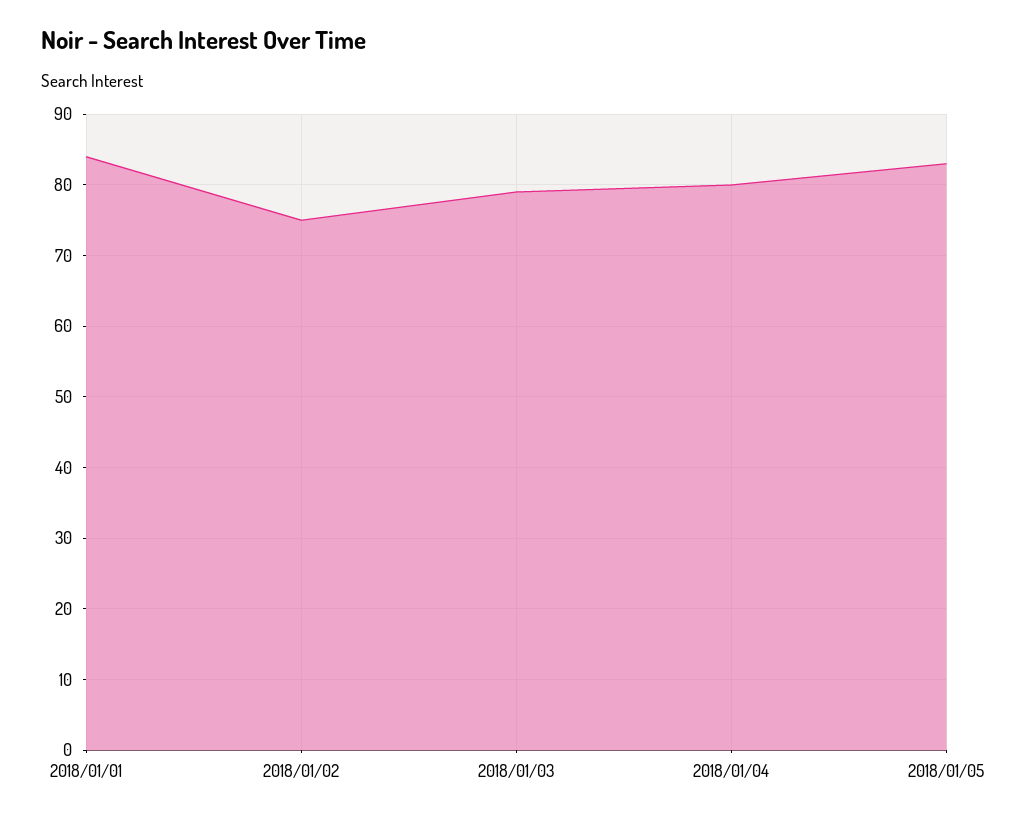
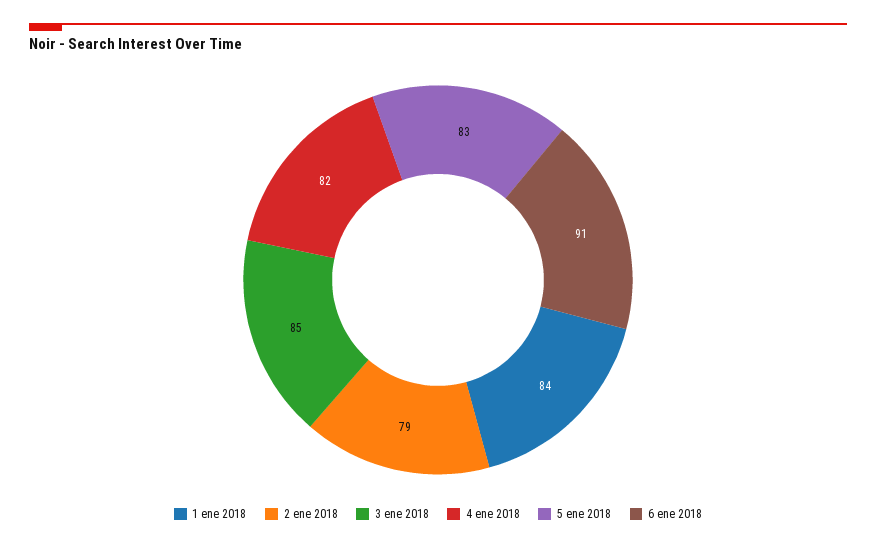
2018/01/02: 75 -> 79
2018/01/03: 79 -> 85
2018/01/04: 80 -> 82
6 ene 2018: none -> 91

